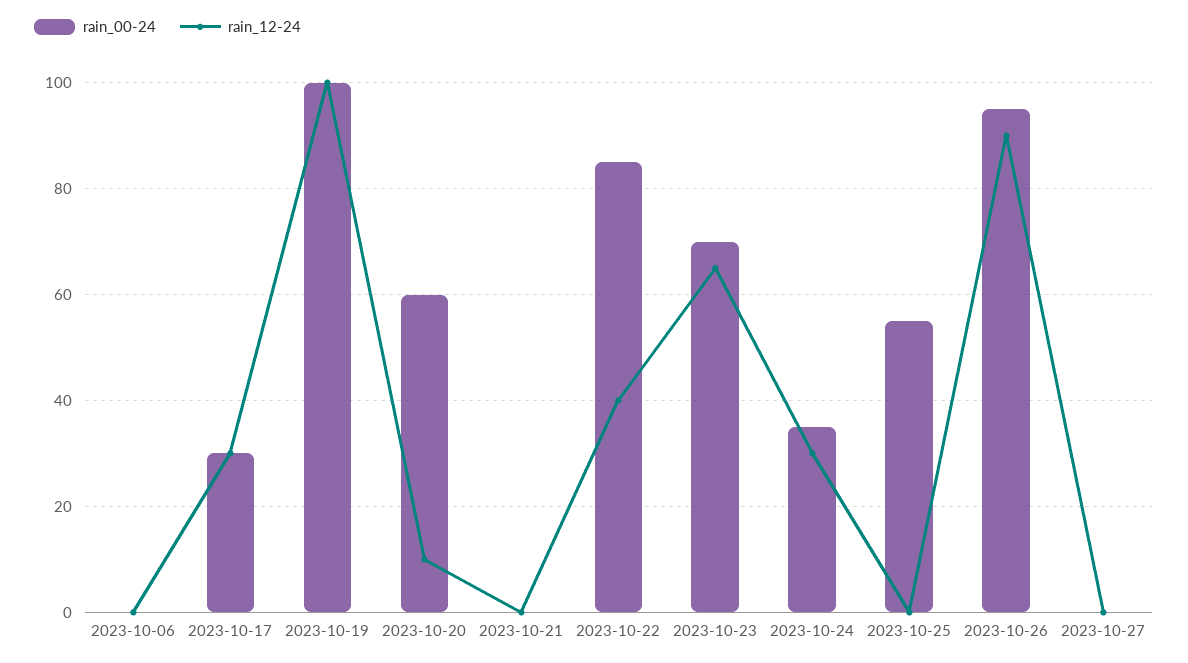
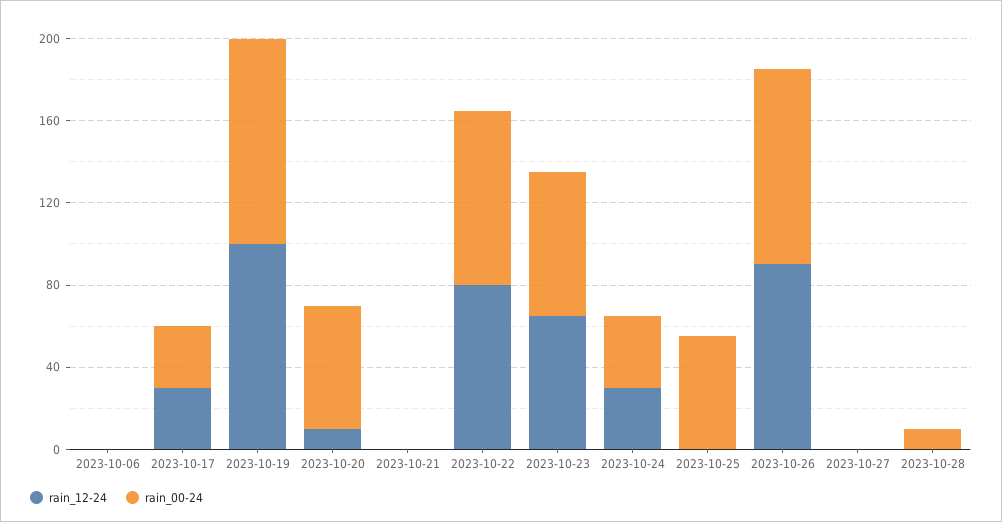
rain_12-24, 2023-10-22: 40 -> 80
rain_12-24, 2023-10-28: none -> 0
rain_00-24, 2023-10-28: none -> 10

